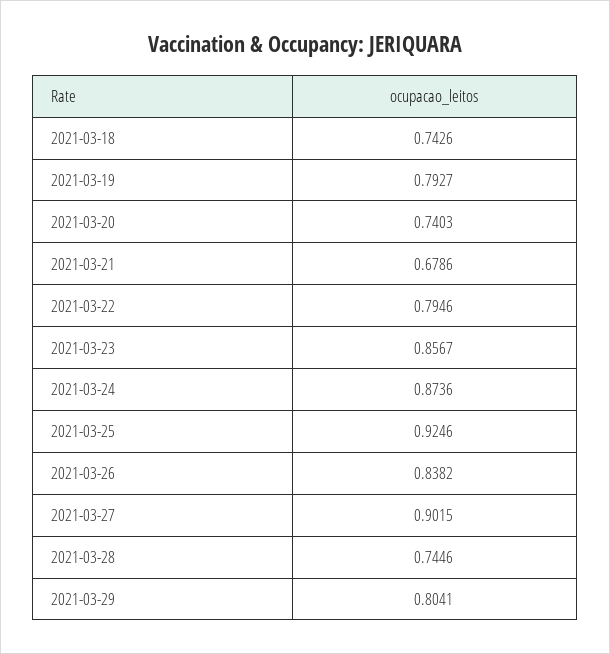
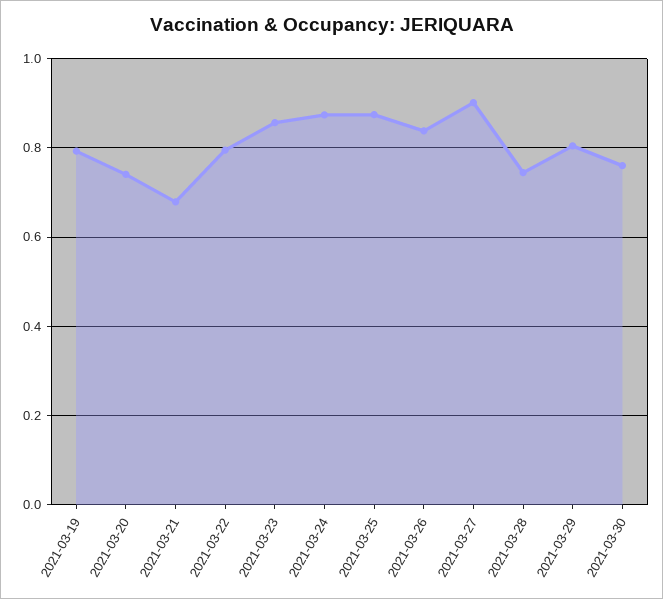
2021-03-18: 0.7426 -> none
2021-03-25: 0.9246 -> 0.88
2021-03-30: none -> 0.76

